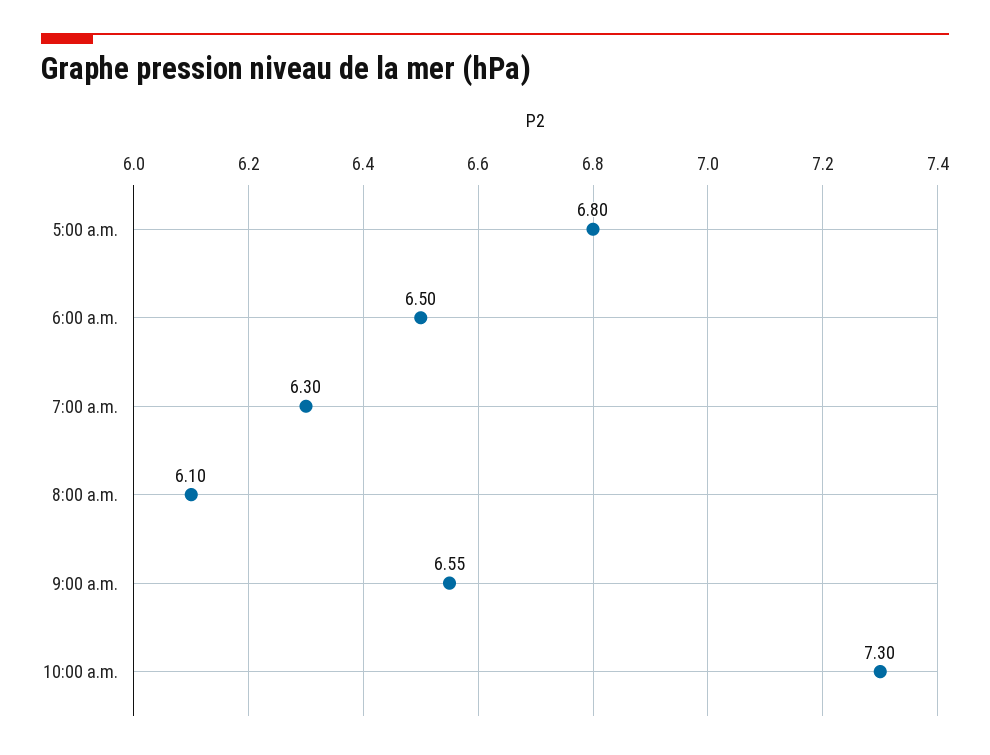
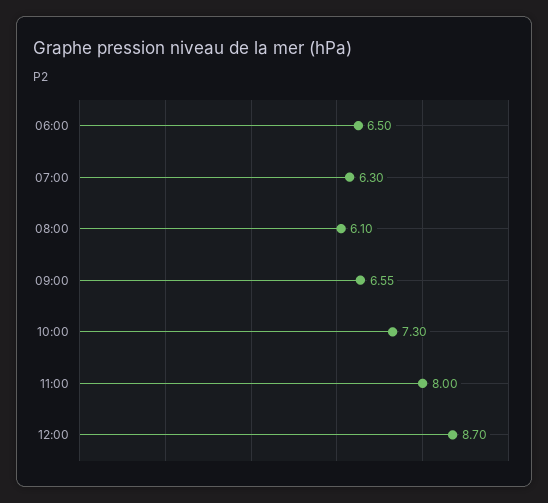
5:00 a.m.: 6.8 -> none
11:00: none -> 8
12:00: none -> 8.7

